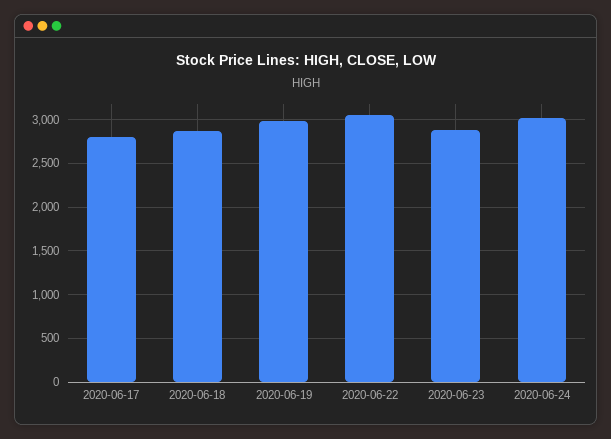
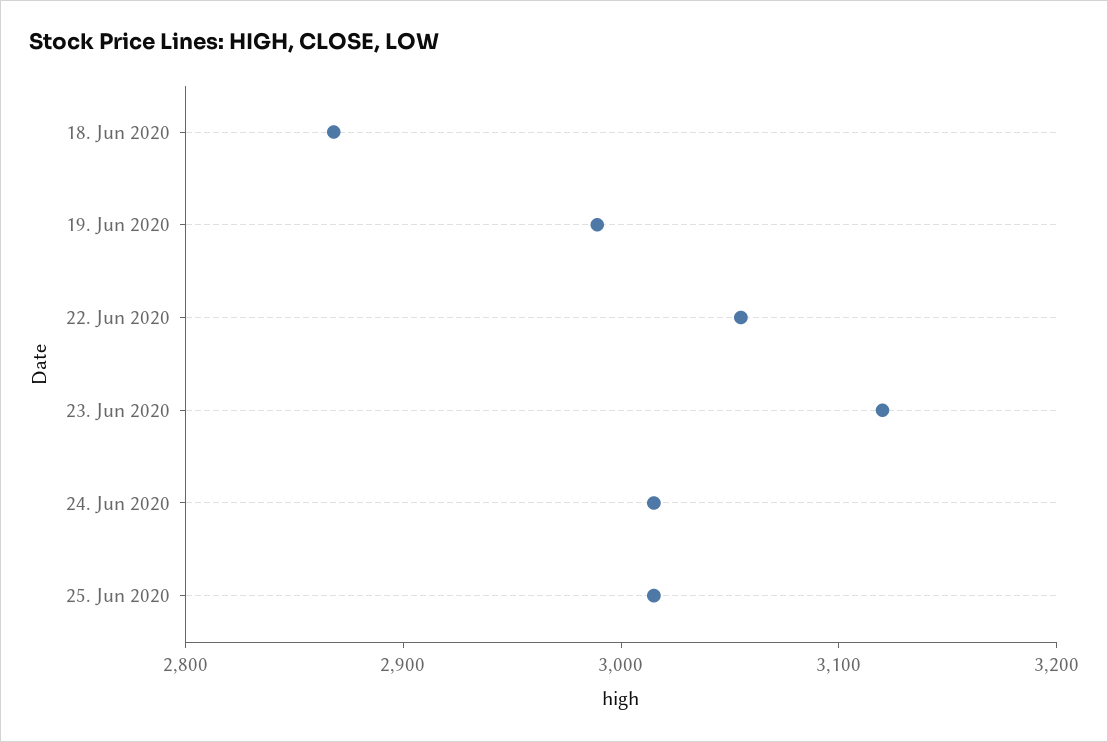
2020-06-17: 2800 -> none
2020-06-23: 2900 -> 3120
25. Jun 2020: none -> 3020

